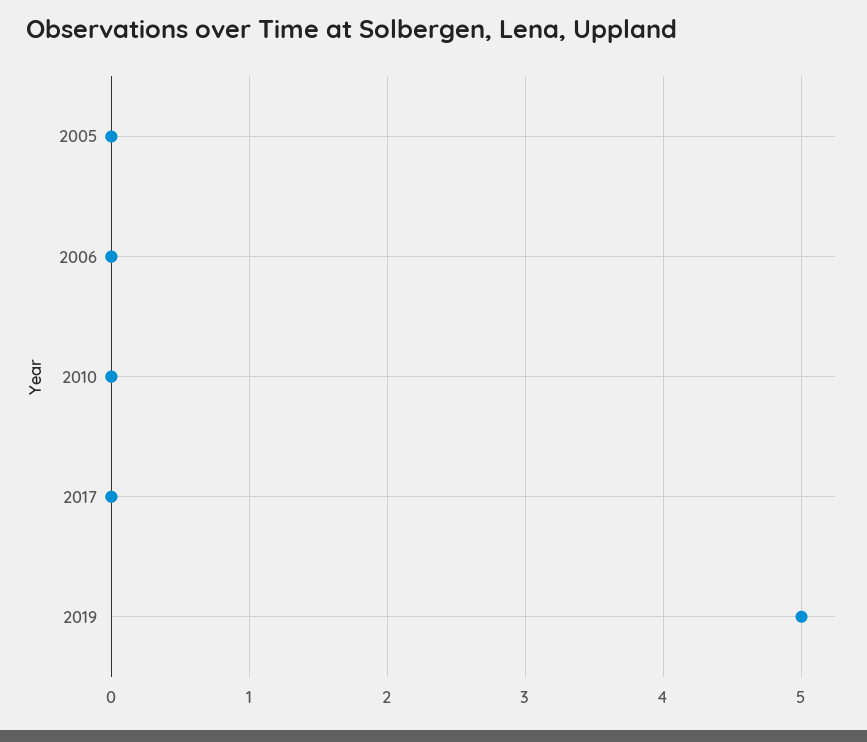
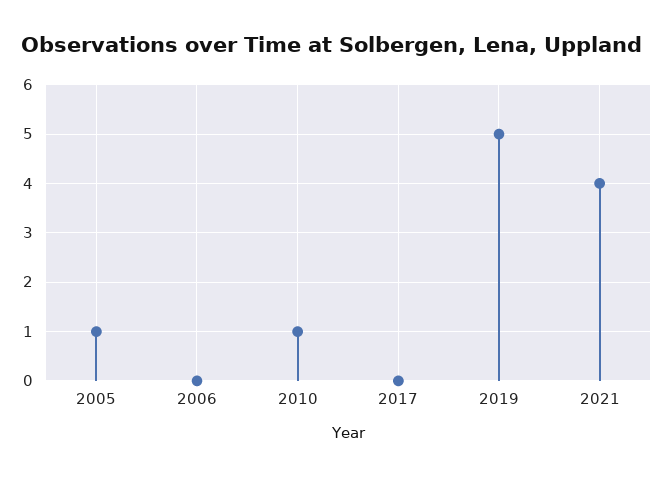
2005: 0 -> 1
2010: 0 -> 1
2021: none -> 4

